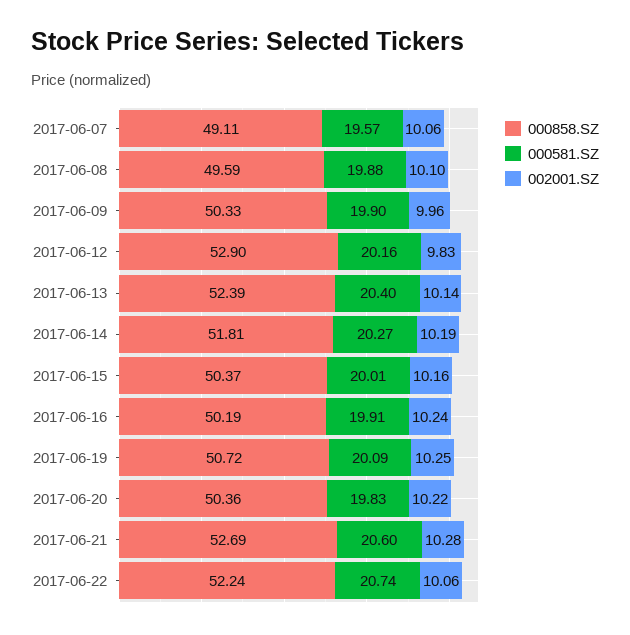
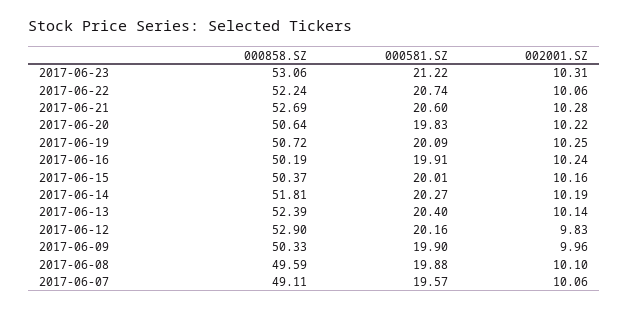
000858.SZ, 2017-06-20: 50.36 -> 50.64
000858.SZ, 2017-06-23: none -> 53.06
000581.SZ, 2017-06-23: none -> 21.22
002001.SZ, 2017-06-23: none -> 10.31

